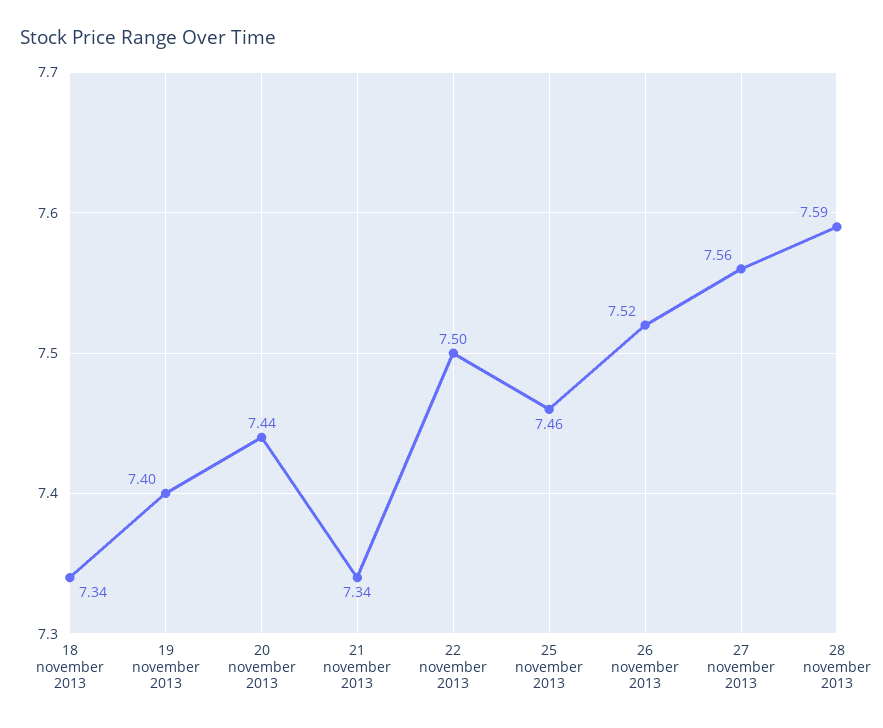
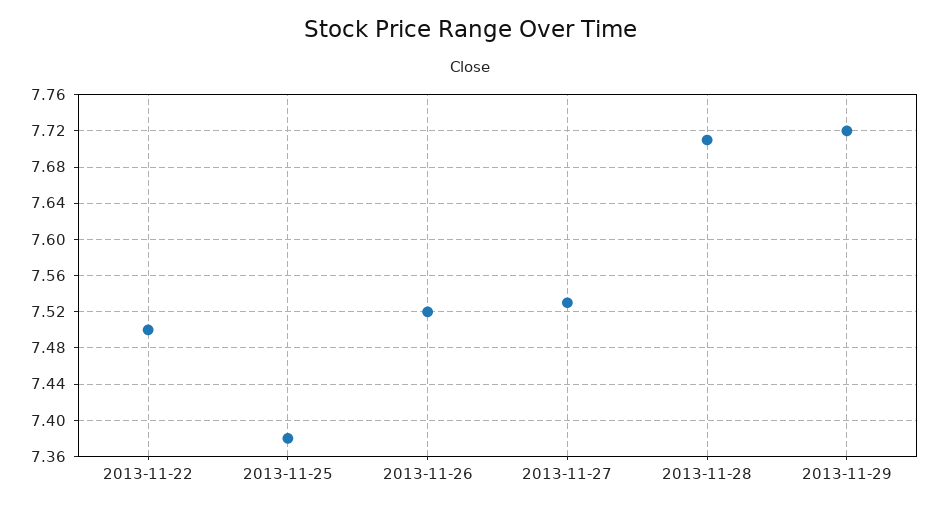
18 november 2013: 7.34 -> none
19 november 2013: 7.4 -> none
20 november 2013: 7.44 -> none
21 november 2013: 7.34 -> none
25 november 2013: 7.46 -> 7.38
27 november 2013: 7.56 -> 7.53
28 november 2013: 7.59 -> 7.71
2013-11-29: none -> 7.72

